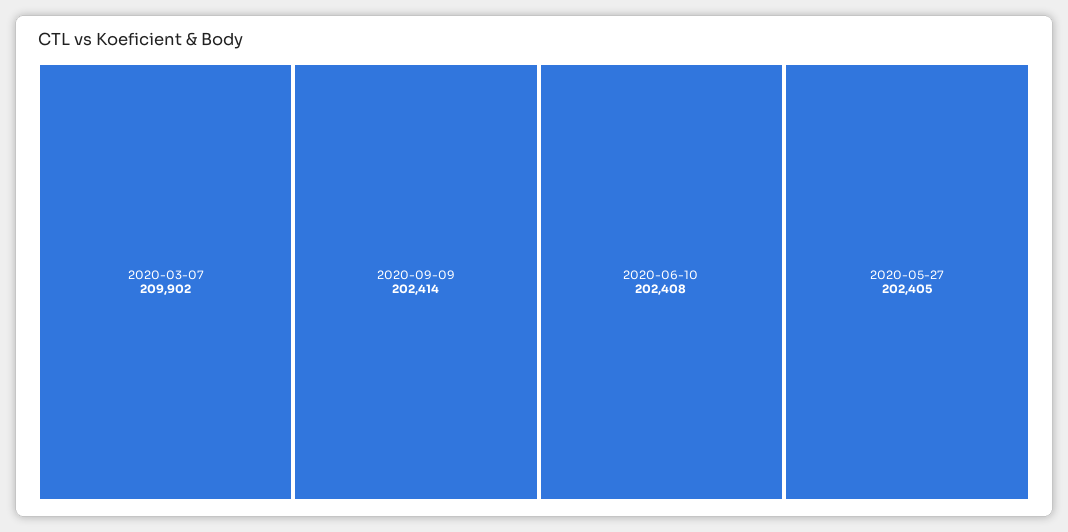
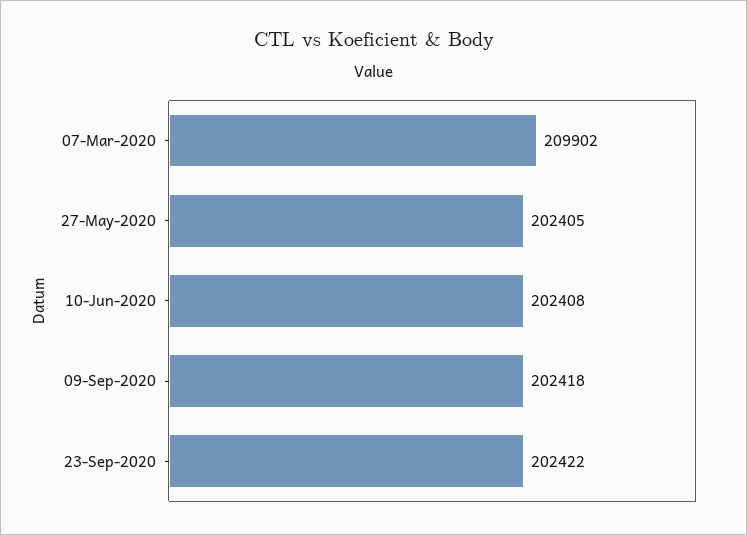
2020-09-09: 202414 -> 202418
23-Sep-2020: none -> 202422

